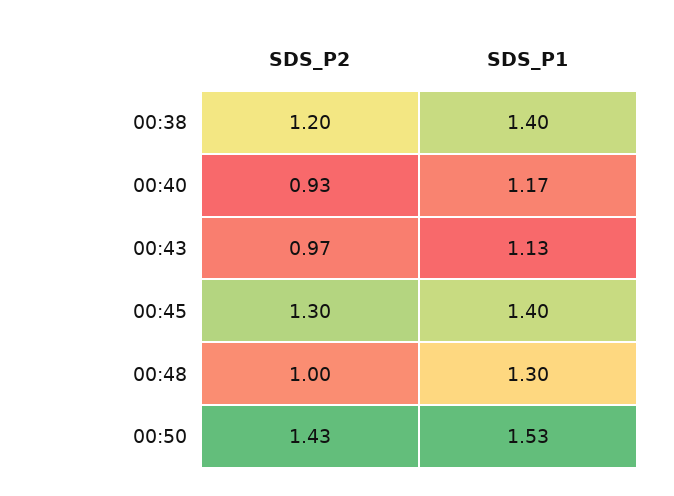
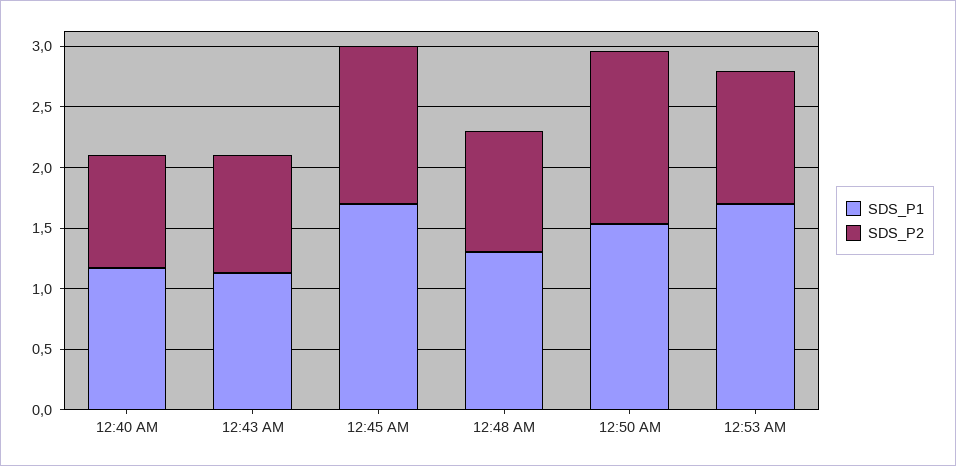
SDS_P2, 00:38: 1.2 -> none
SDS_P1, 00:38: 1.4 -> none
SDS_P1, 00:45: 1.4 -> 1.7
SDS_P1, 12:53 AM: none -> 1.7
SDS_P2, 12:53 AM: none -> 1.1

